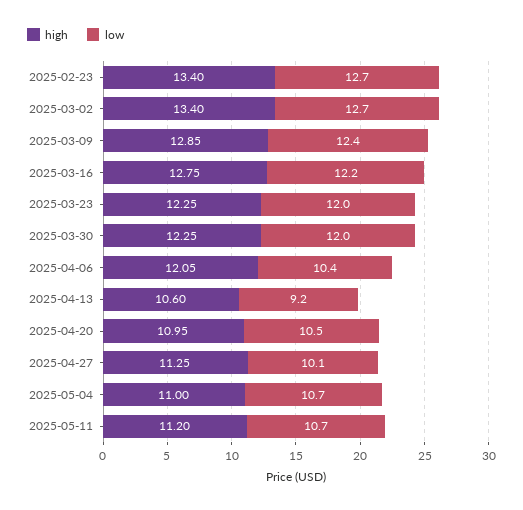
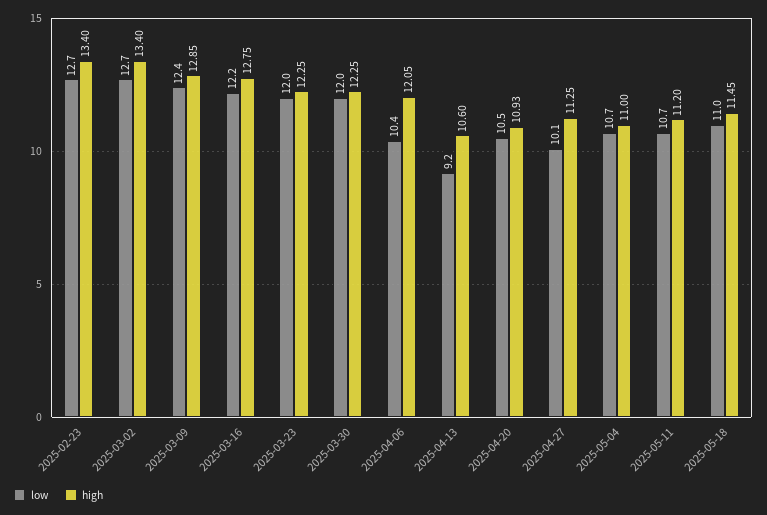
high, 2025-04-20: 10.95 -> 10.93
low, 2025-05-18: none -> 11
high, 2025-05-18: none -> 11.45

